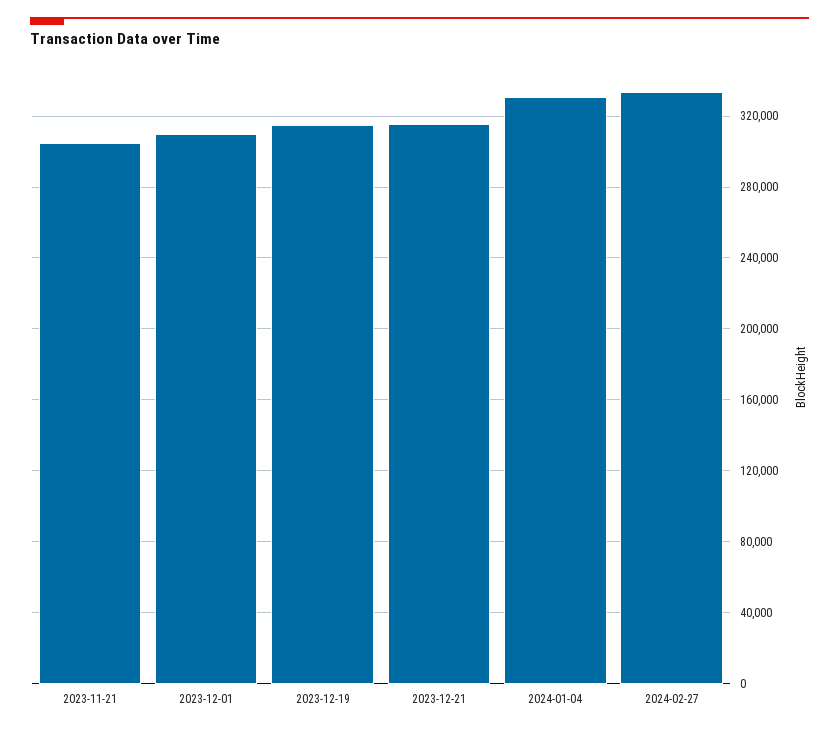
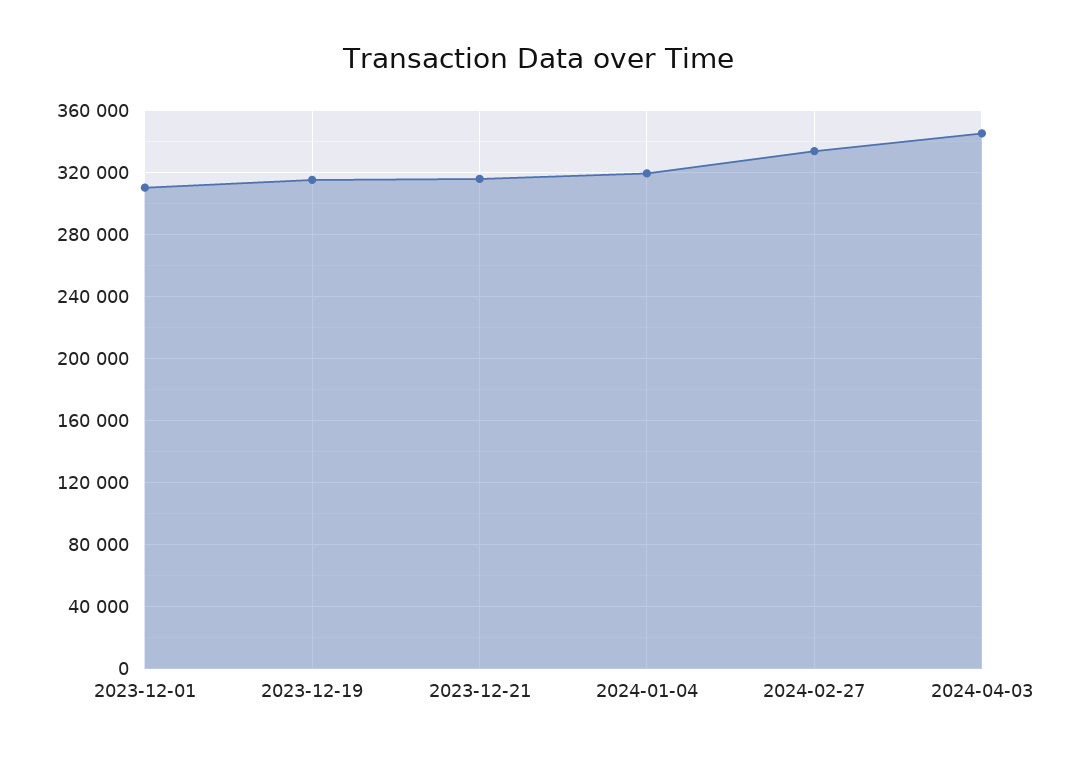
2023-11-21: 305000 -> none
2024-01-04: 330000 -> 320000
2024-04-03: none -> 345000

